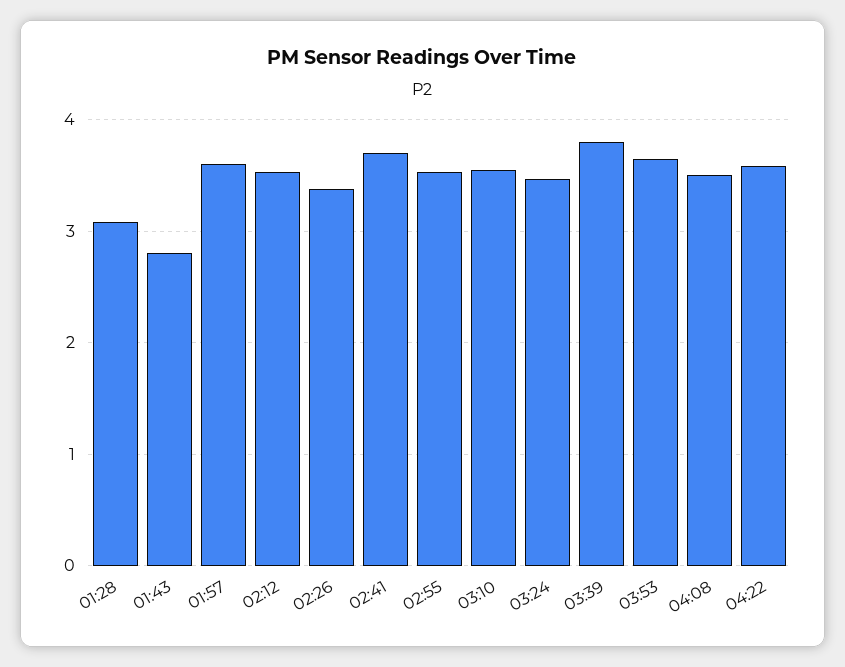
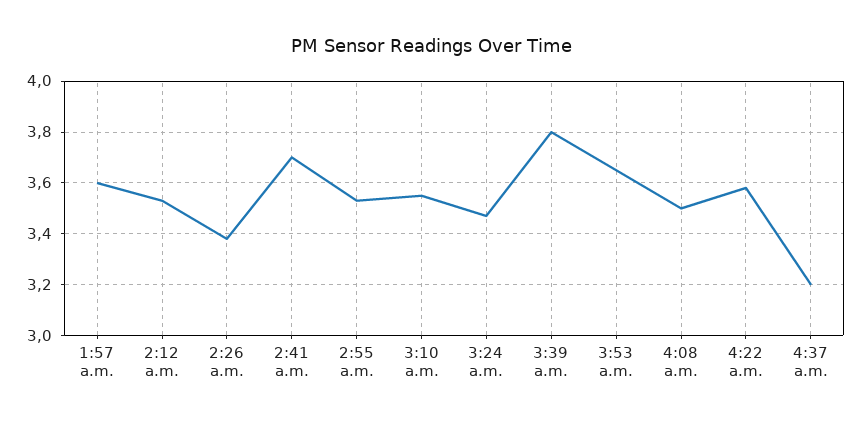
01:28: 3.1 -> none
01:43: 2.8 -> none
4:37 a.m.: none -> 3.2

